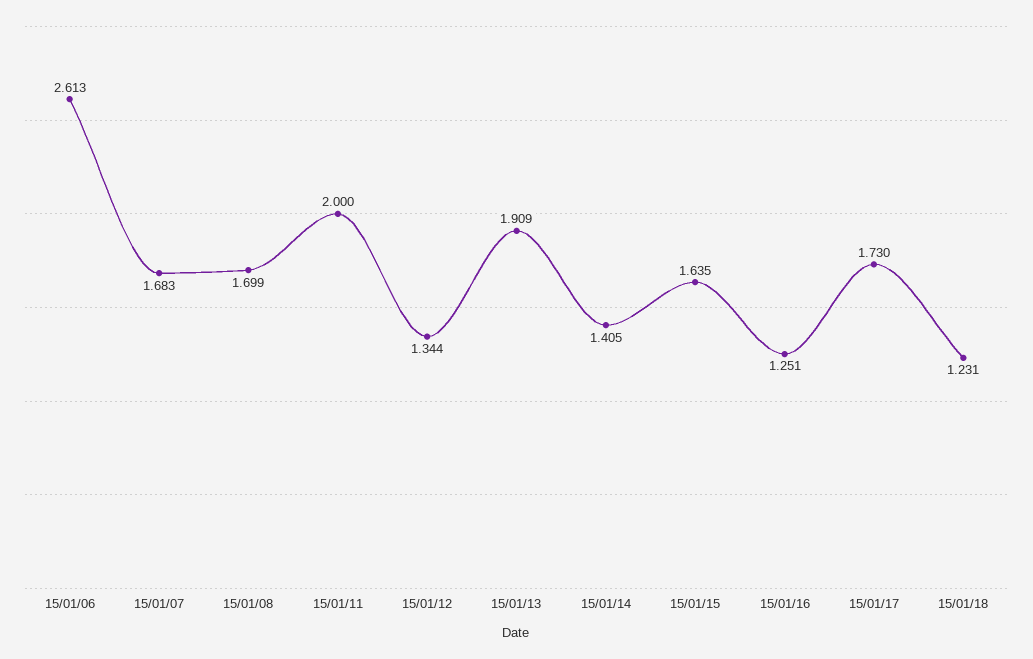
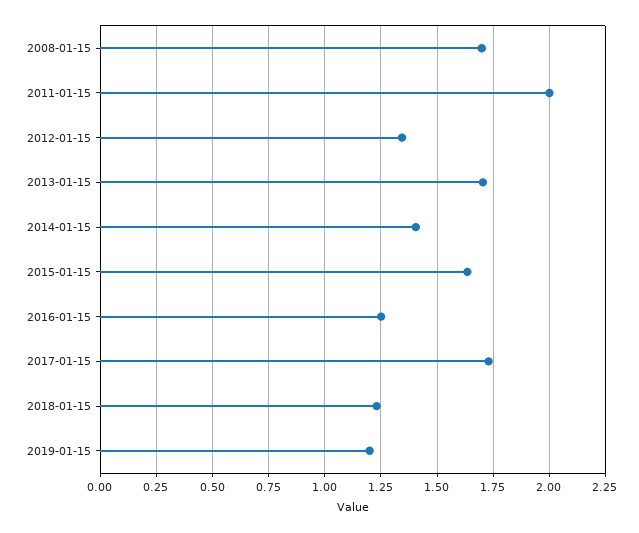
15/01/06: 2.613 -> none
15/01/07: 1.683 -> none
15/01/13: 1.909 -> 1.7
2019-01-15: none -> 1.2

